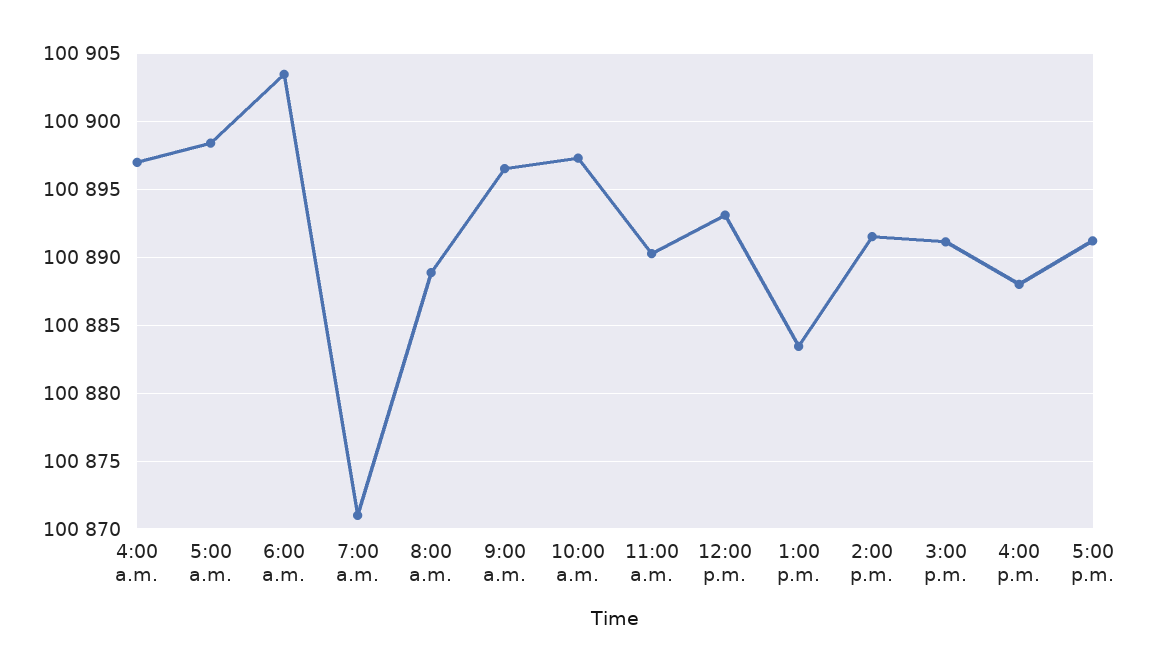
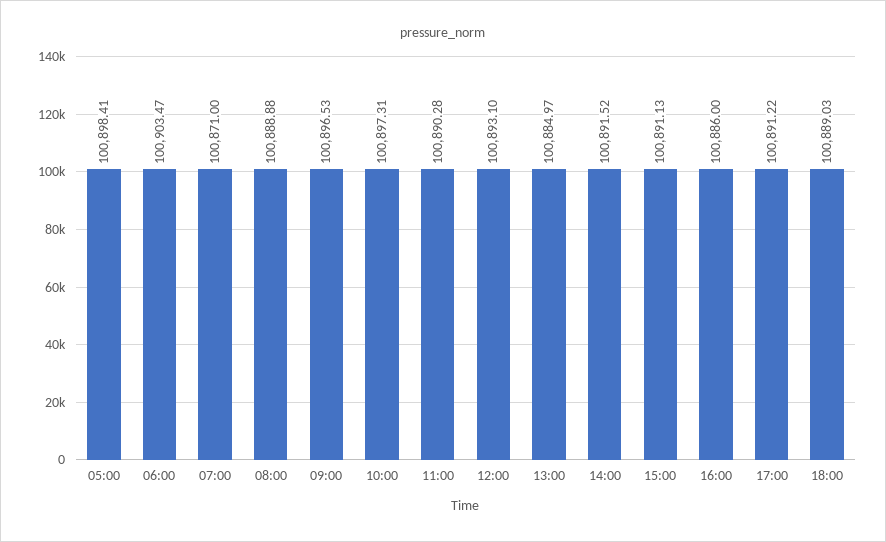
4:00 a.m.: 100897 -> none
1:00 p.m.: 100883.5 -> 100884.97
4:00 p.m.: 100888 -> 100886
18:00: none -> 100889.03

